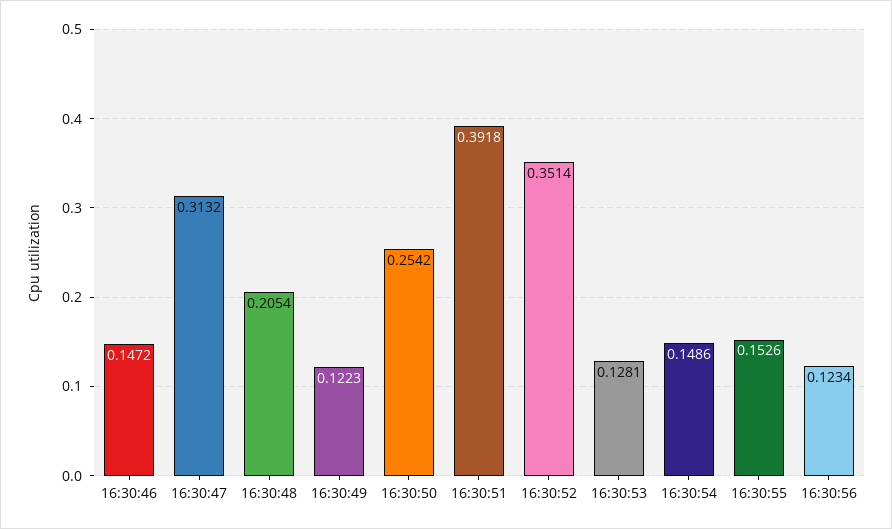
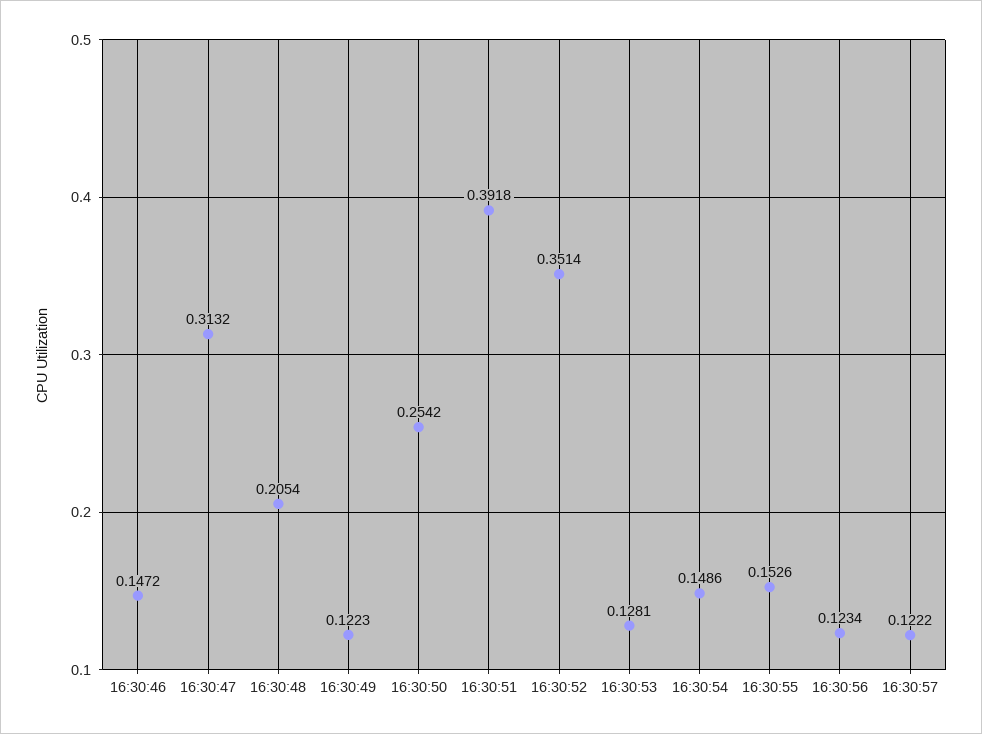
16:30:57: none -> 0.1222

